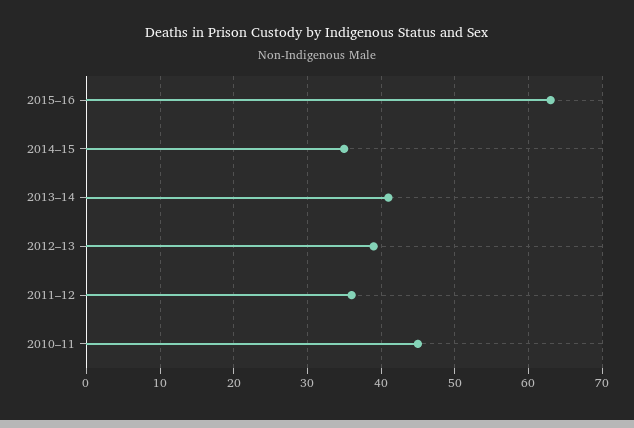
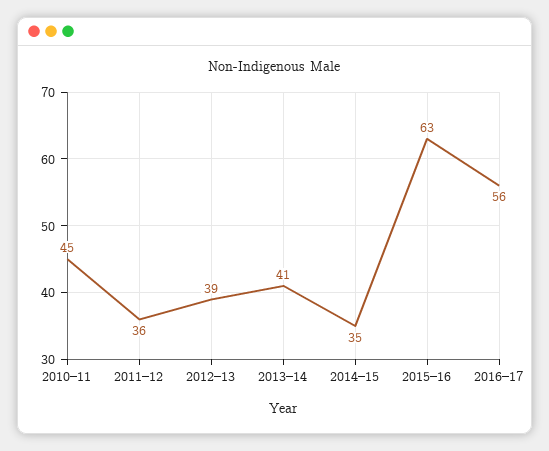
2016–17: none -> 56

